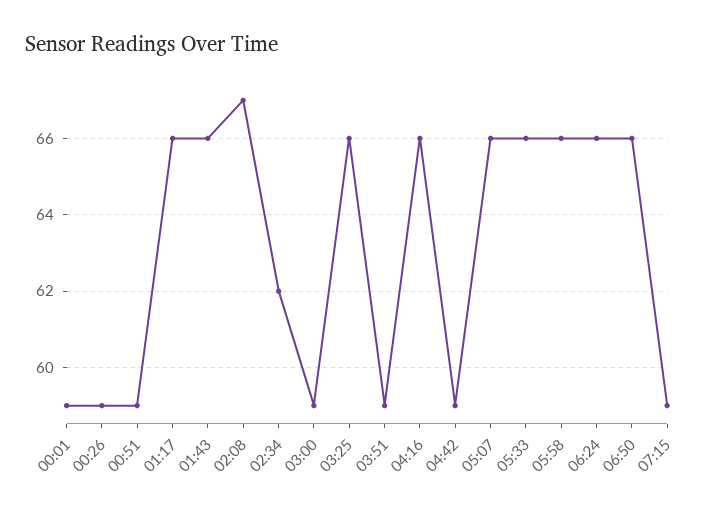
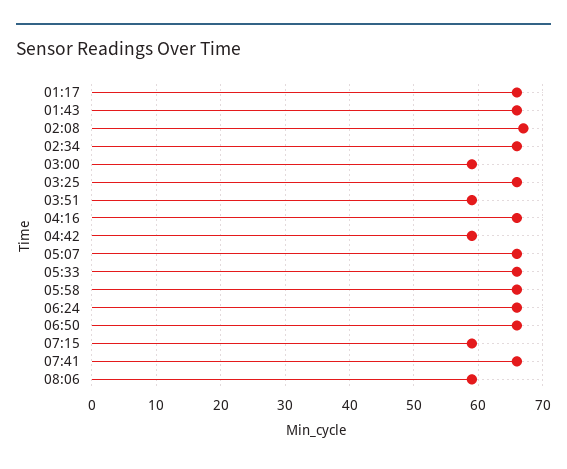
00:01: 59 -> none
00:26: 59 -> none
00:51: 59 -> none
02:34: 62 -> 66
07:41: none -> 66
08:06: none -> 59

